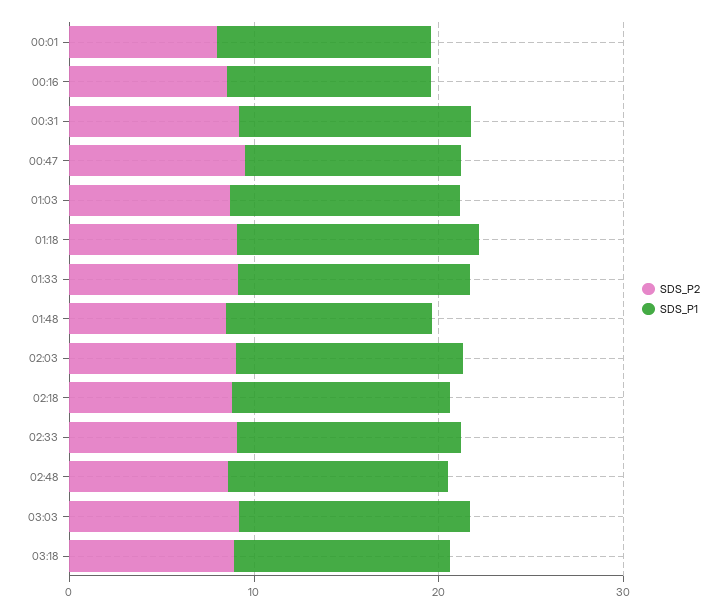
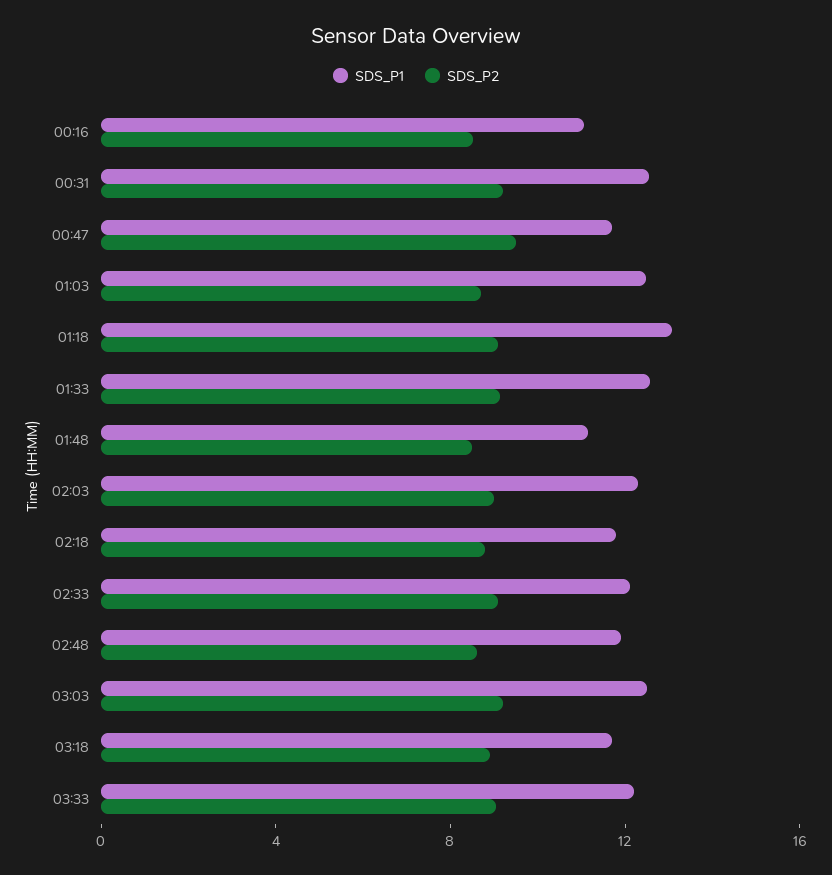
SDS_P2, 00:01: 8 -> none
SDS_P1, 00:01: 12 -> none
SDS_P1, 03:33: none -> 12
SDS_P2, 03:33: none -> 9

